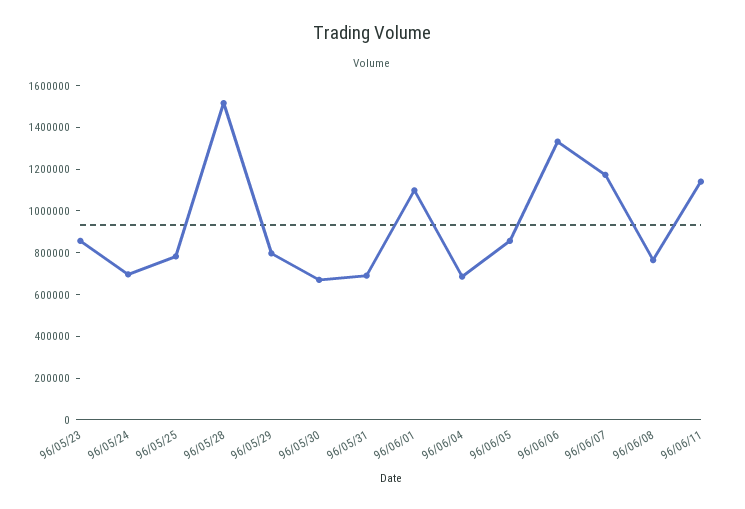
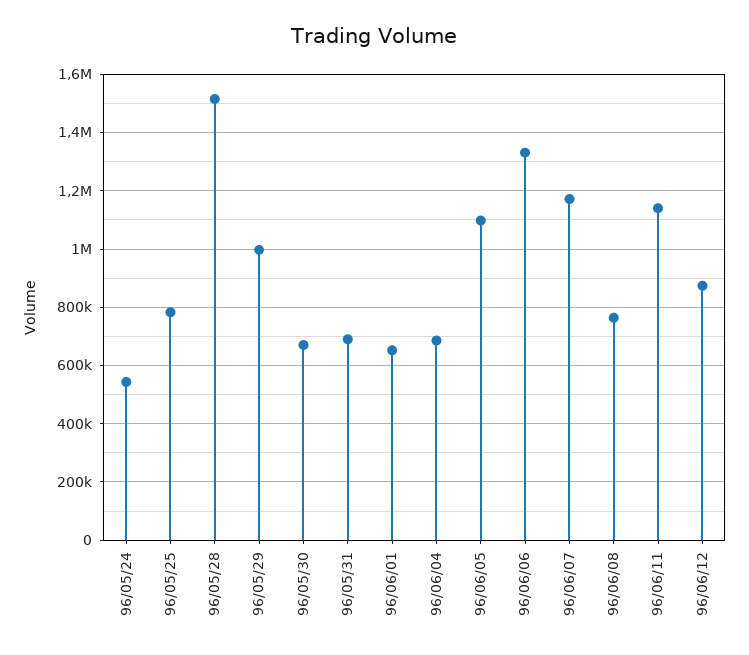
96/05/23: 850000 -> none
96/05/24: 700000 -> 550000
96/05/29: 800000 -> 1000000
96/06/01: 1100000 -> 650000
96/06/05: 850000 -> 1100000
96/06/12: none -> 875000

